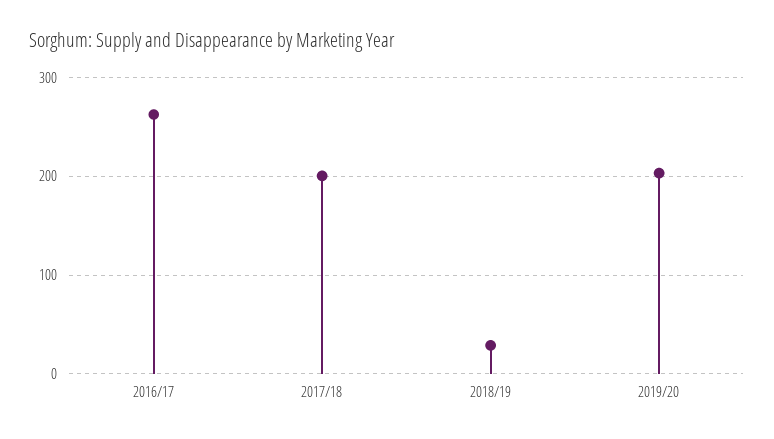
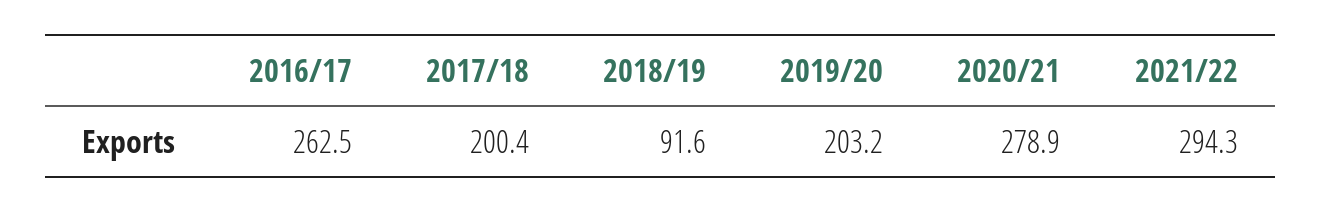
2018/19: 30 -> 91.6
2020/21: none -> 278.9
2021/22: none -> 294.3

